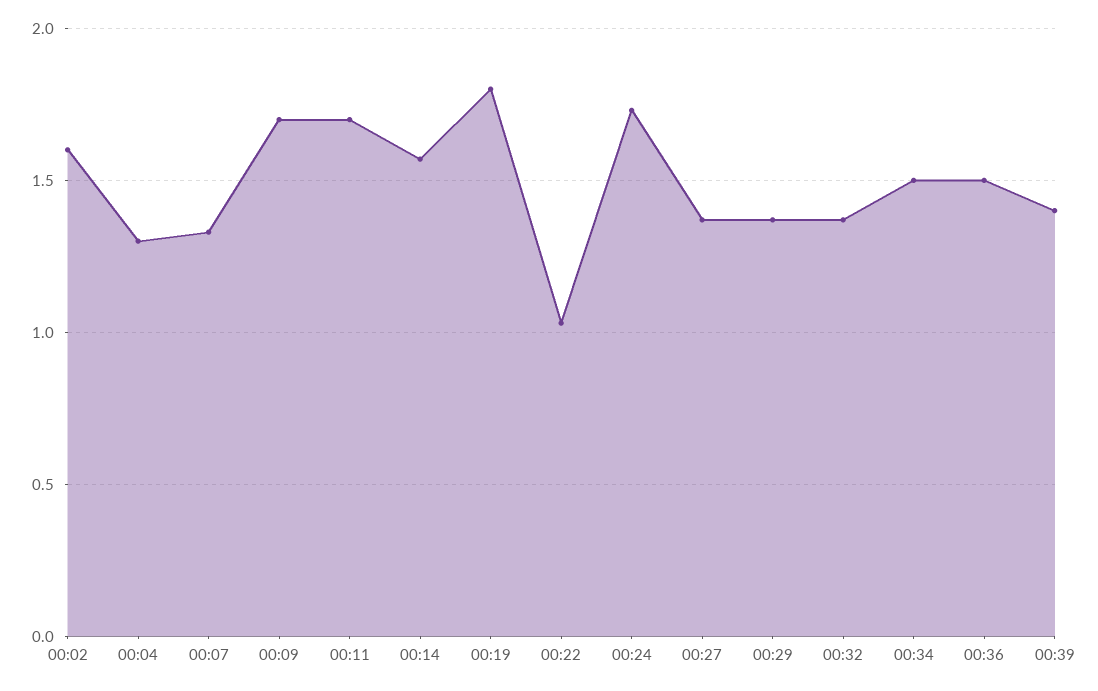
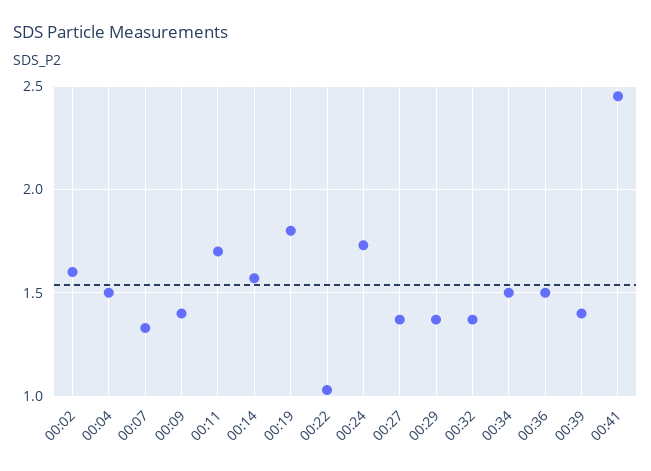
00:04: 1.3 -> 1.5
00:09: 1.7 -> 1.4
00:41: none -> 2.45

